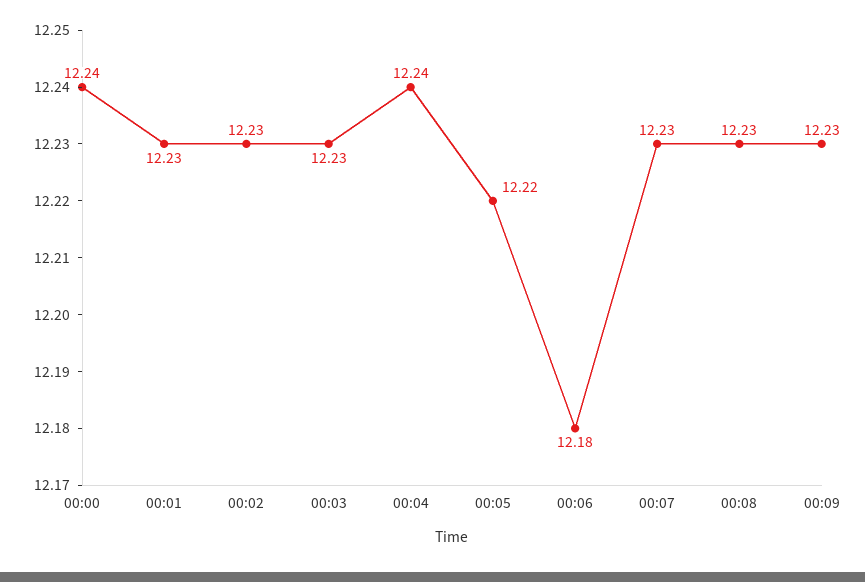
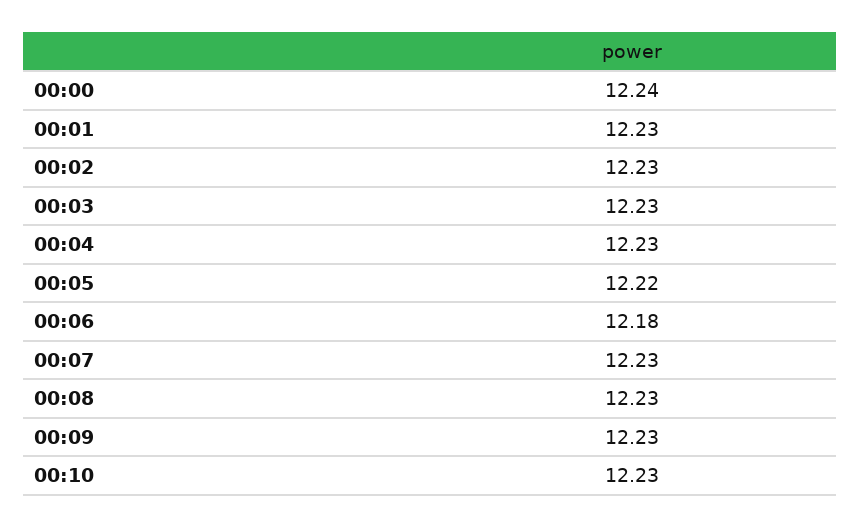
00:04: 12.24 -> 12.23
00:10: none -> 12.23

